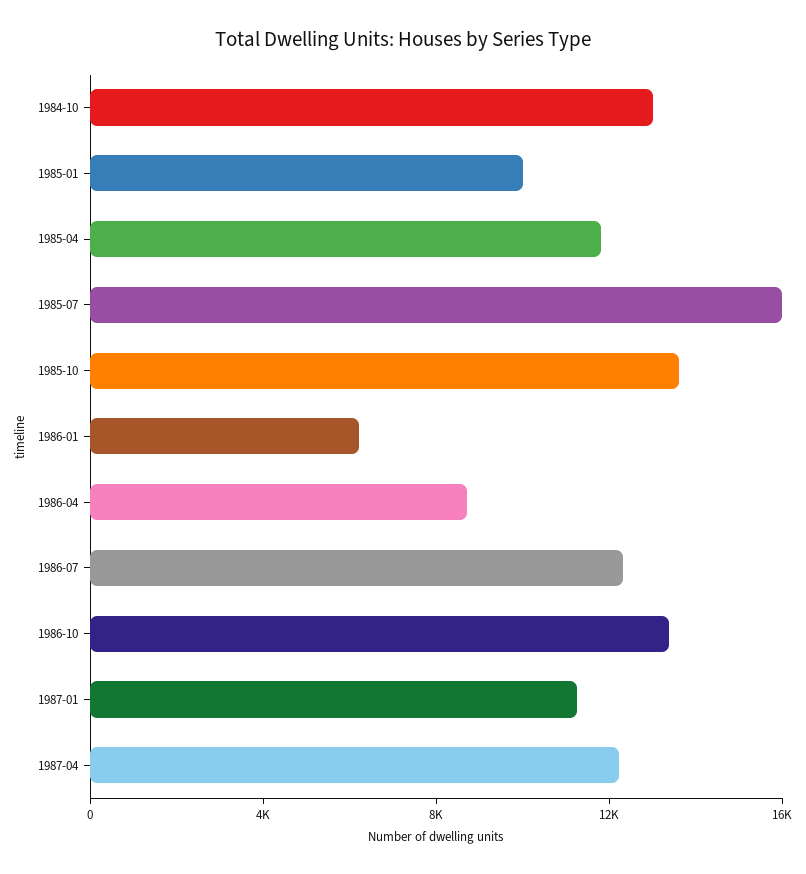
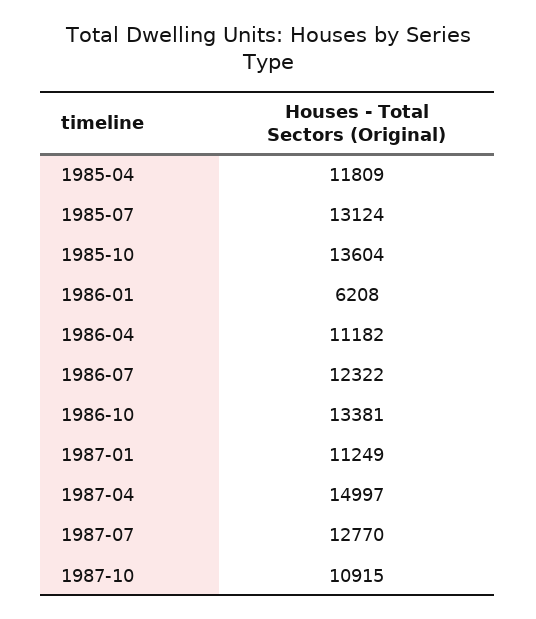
1984-10: 13000 -> none
1985-01: 10000 -> none
1985-07: 16000 -> 13124
1986-04: 9000 -> 11182
1987-04: 12000 -> 14997
1987-07: none -> 12770
1987-10: none -> 10915

